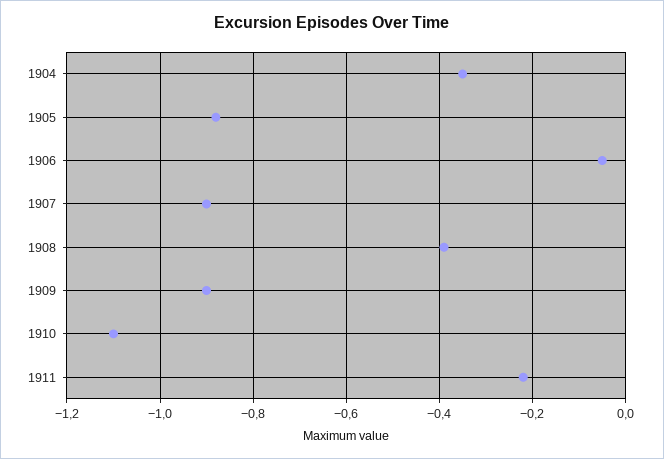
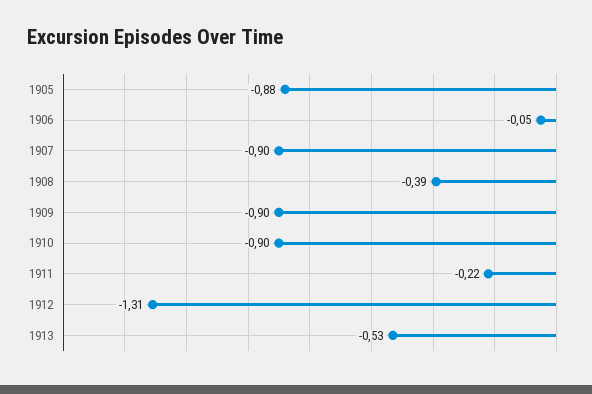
1904: -0.35 -> none
1910: -1.1 -> -0.9
1912: none -> -1.31
1913: none -> -0.53

